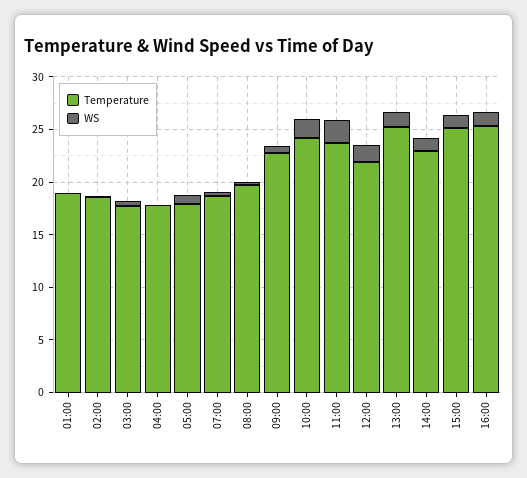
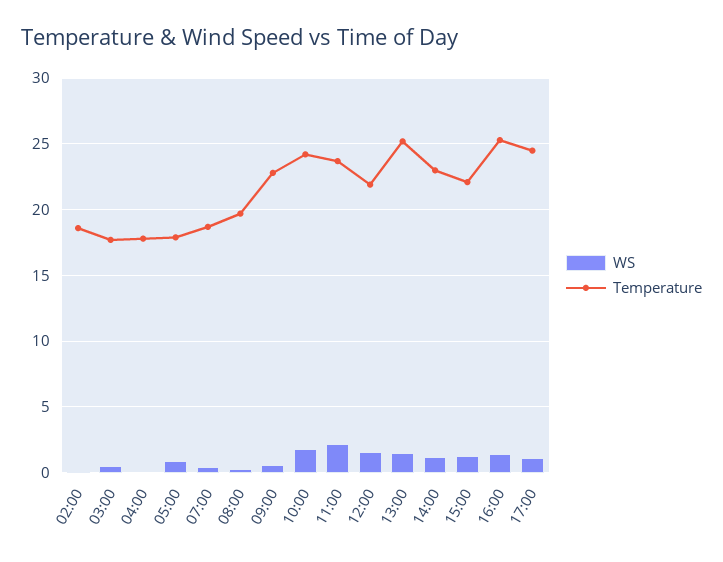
Temperature, 01:00: 19 -> none
WS, 01:00: 0 -> none
Temperature, 15:00: 25 -> 22
WS, 17:00: none -> 1
Temperature, 17:00: none -> 24.5

